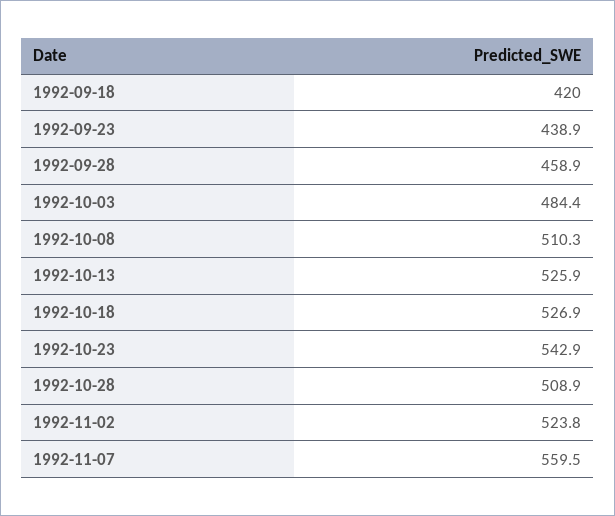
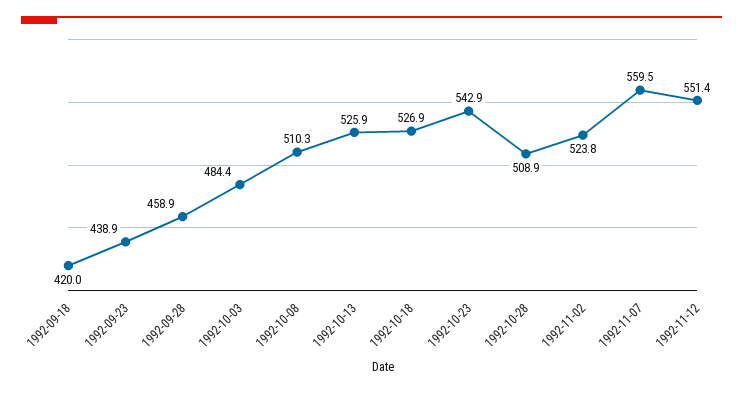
1992-11-12: none -> 551.4

